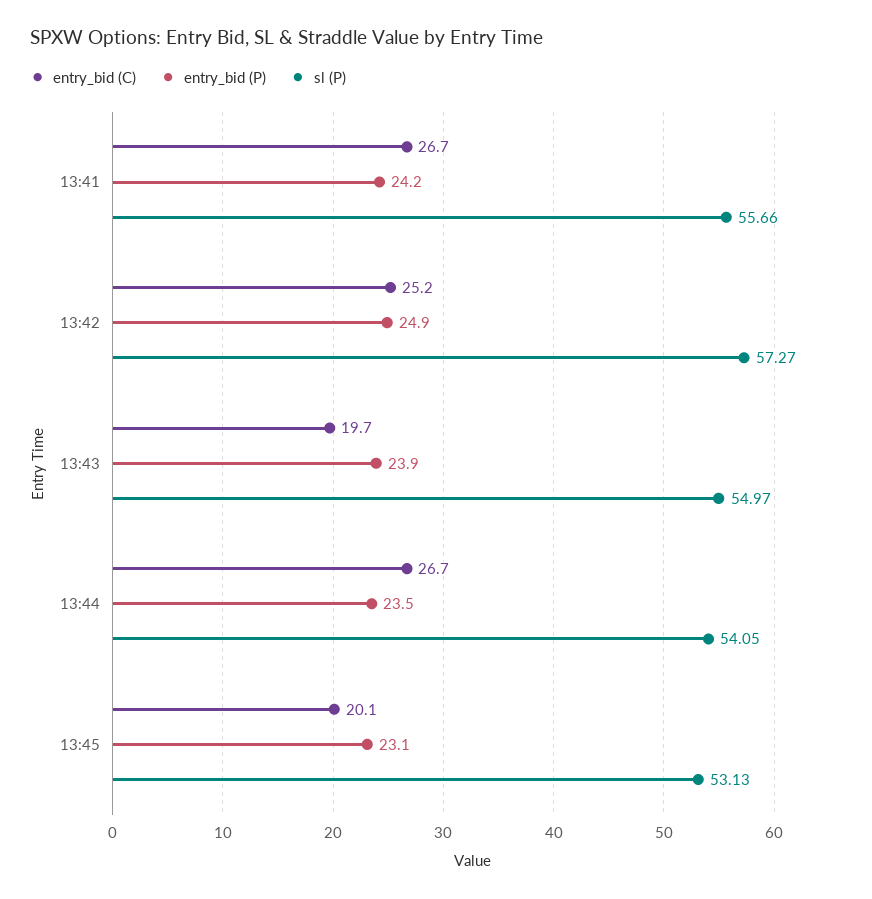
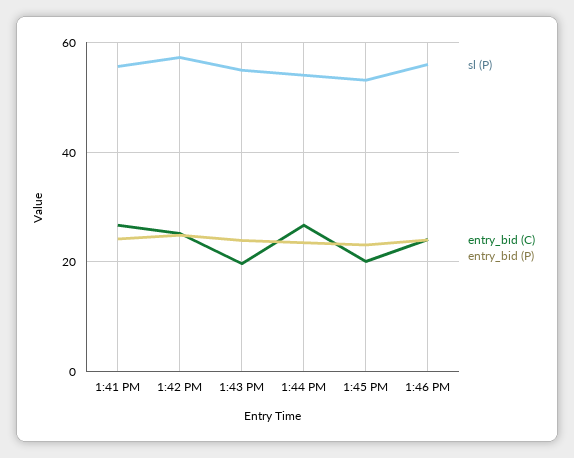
sl (P), 1:46 PM: none -> 56
entry_bid (C), 1:46 PM: none -> 24
entry_bid (P), 1:46 PM: none -> 24

